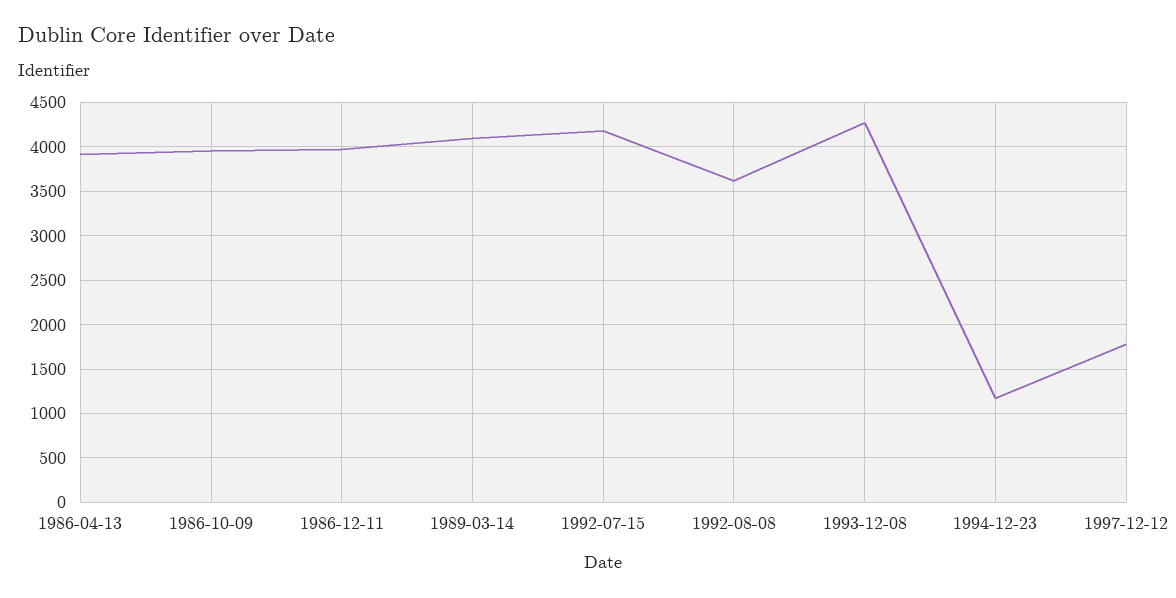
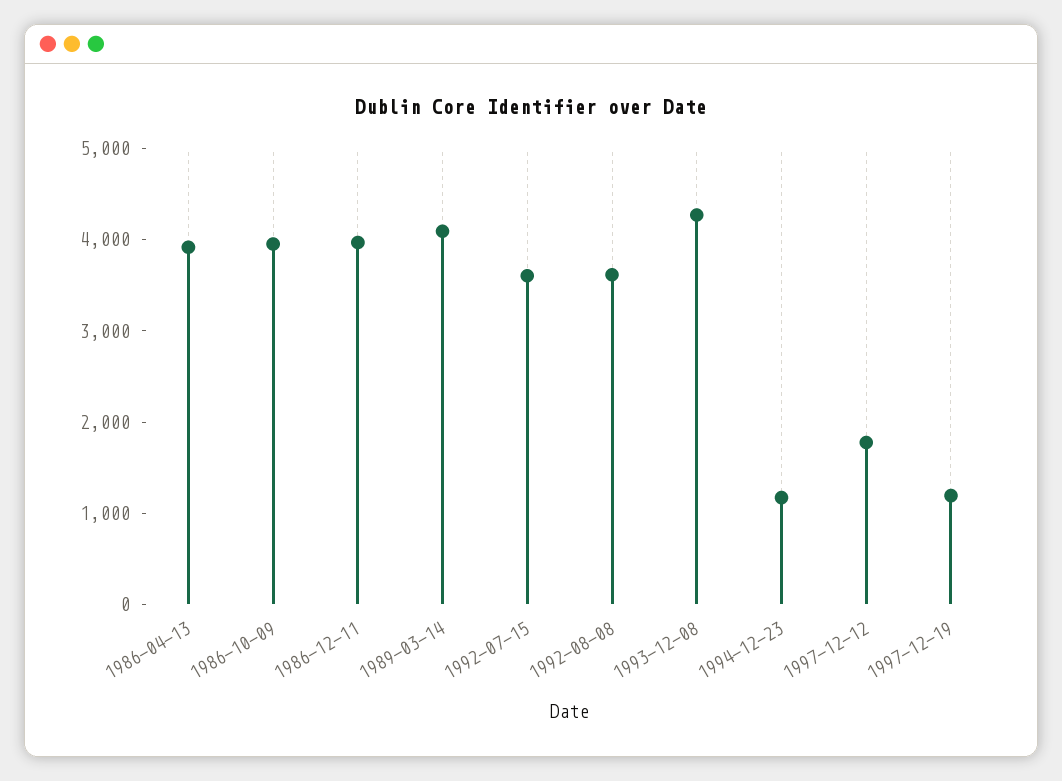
1992-07-15: 4200 -> 3600
1997-12-19: none -> 1200

